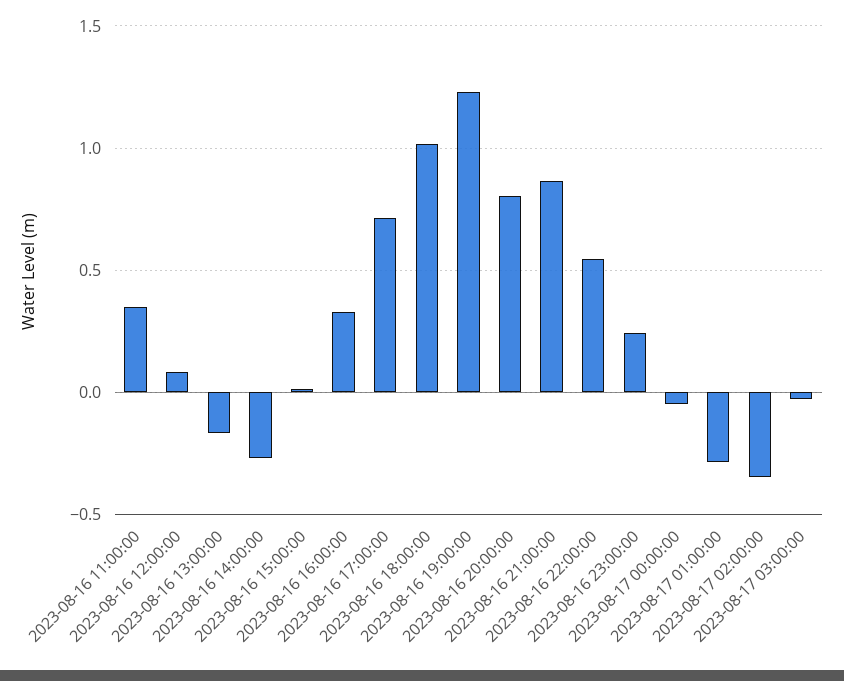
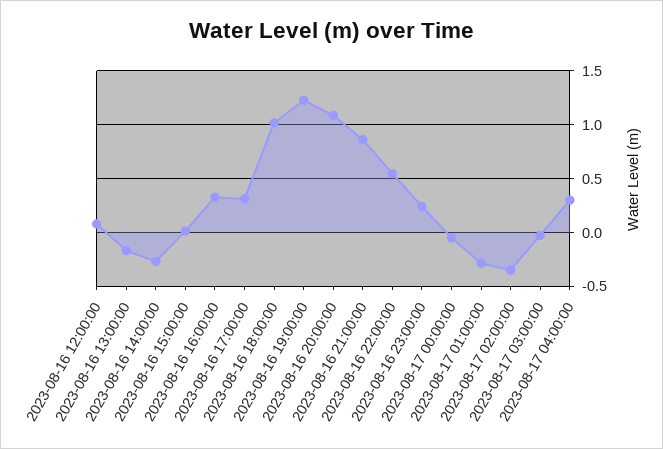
2023-08-16 11:00:00: 0.35 -> none
2023-08-16 17:00:00: 0.7 -> 0.3
2023-08-16 20:00:00: 0.8 -> 1.1
2023-08-17 04:00:00: none -> 0.3

